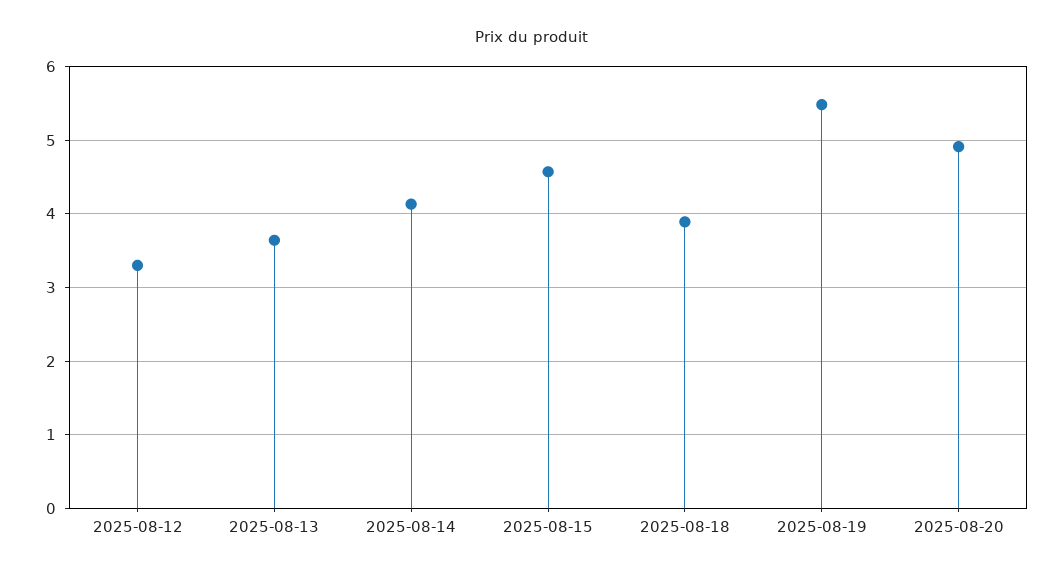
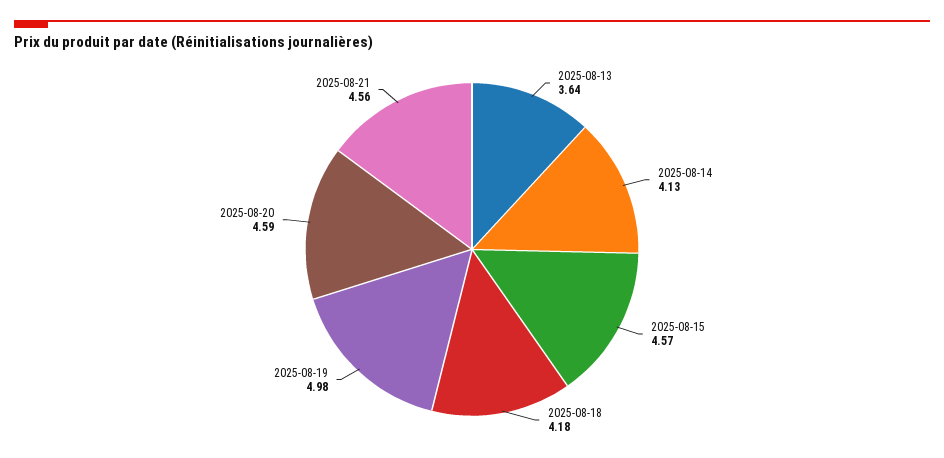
2025-08-12: 3.3 -> none
2025-08-18: 3.9 -> 4.18
2025-08-19: 5.5 -> 4.98
2025-08-20: 4.9 -> 4.59
2025-08-21: none -> 4.56

